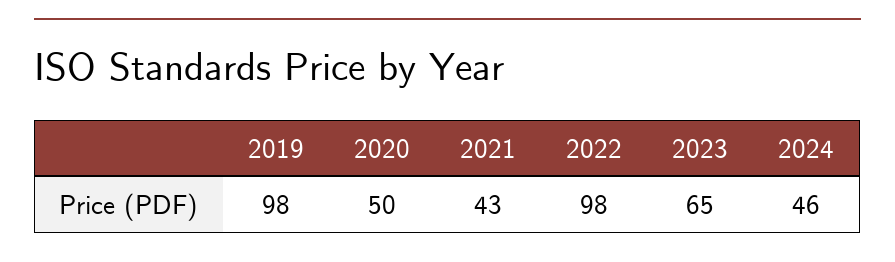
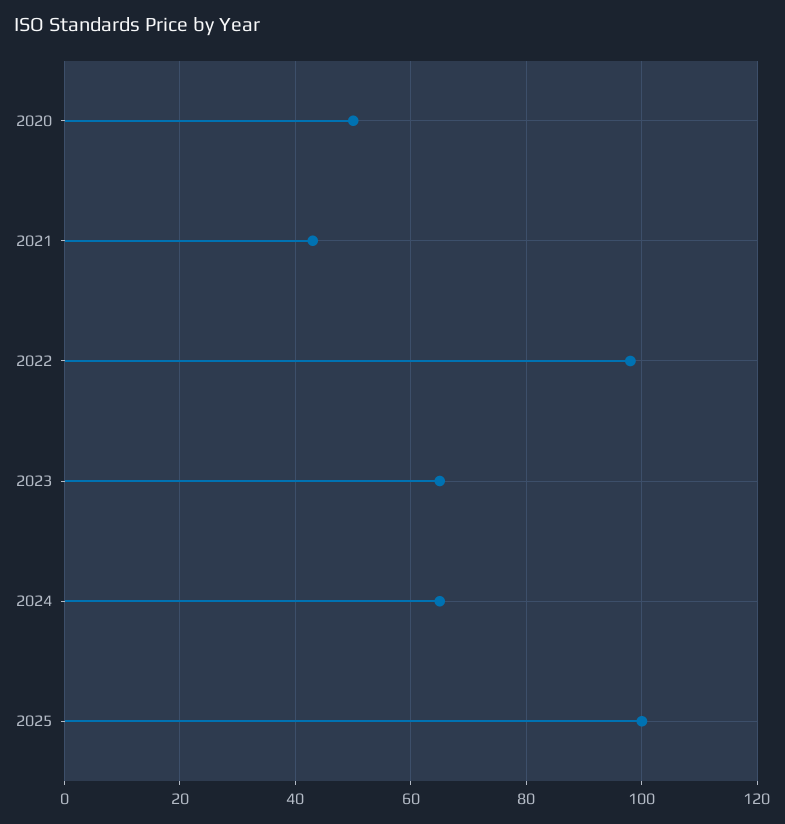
2019: 98 -> none
2024: 46 -> 65
2025: none -> 100

